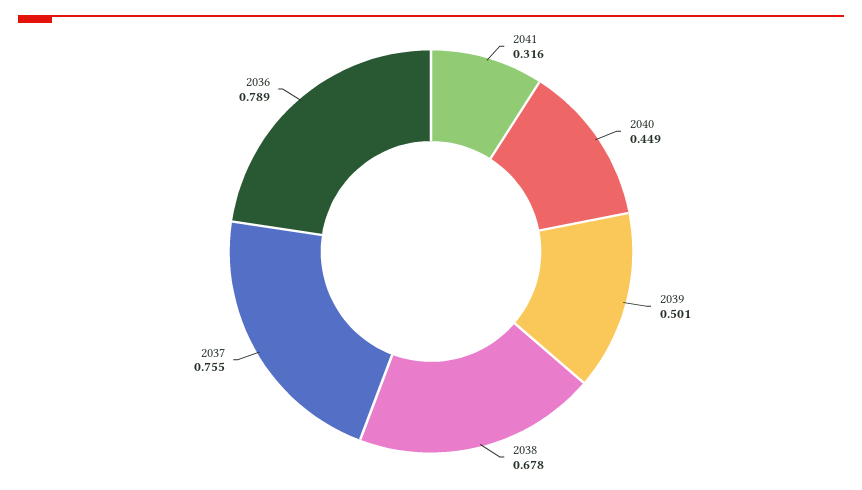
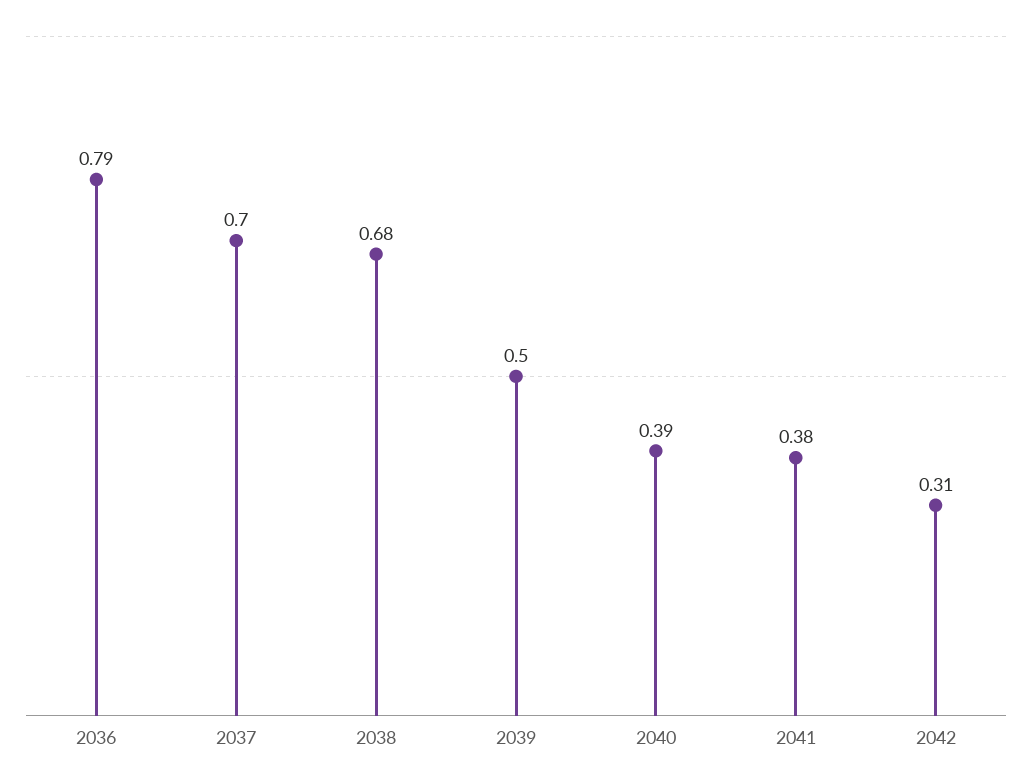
2041: 0.316 -> 0.38
2040: 0.449 -> 0.39
2037: 0.755 -> 0.7
2042: none -> 0.31

